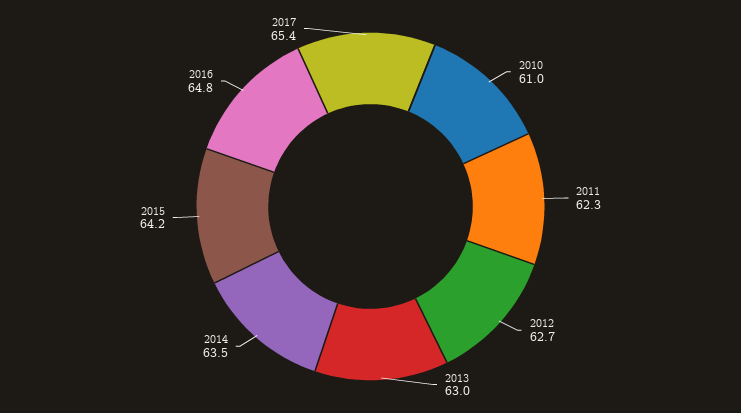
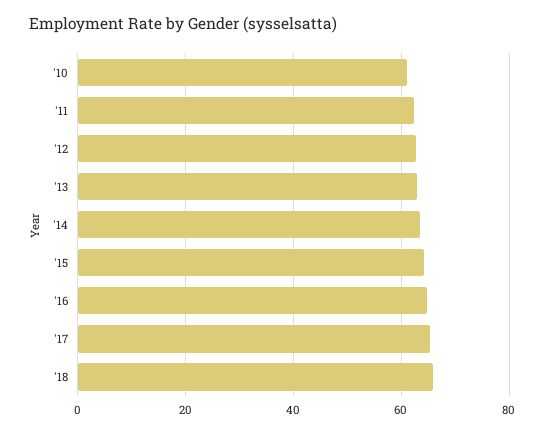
'18: none -> 66

